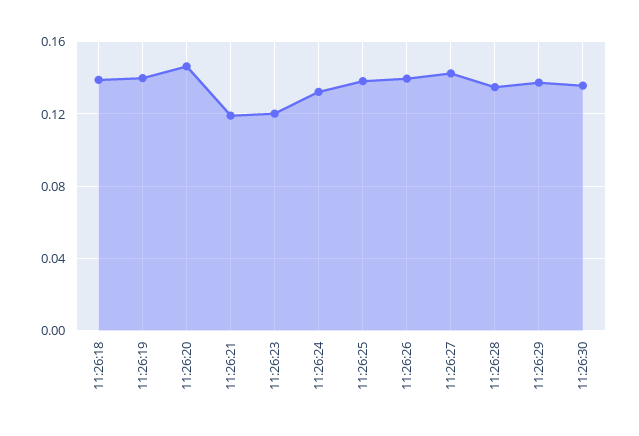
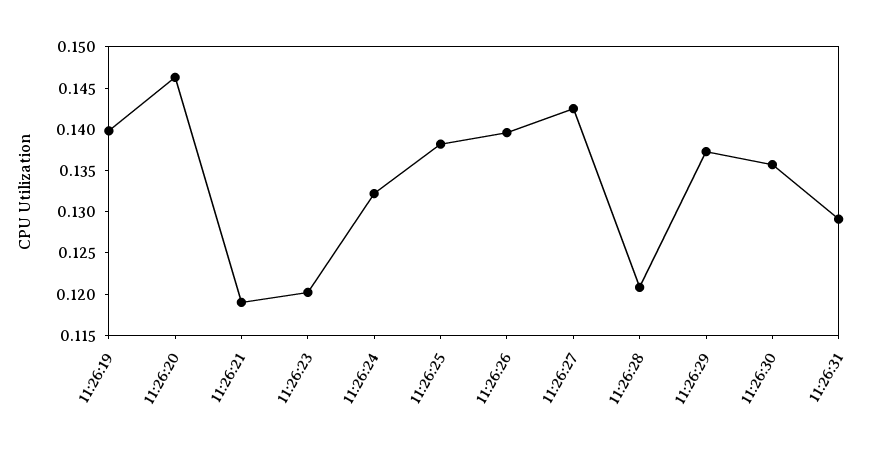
11:26:18: 0.14 -> none
11:26:28: 0.135 -> 0.121
11:26:31: none -> 0.129

